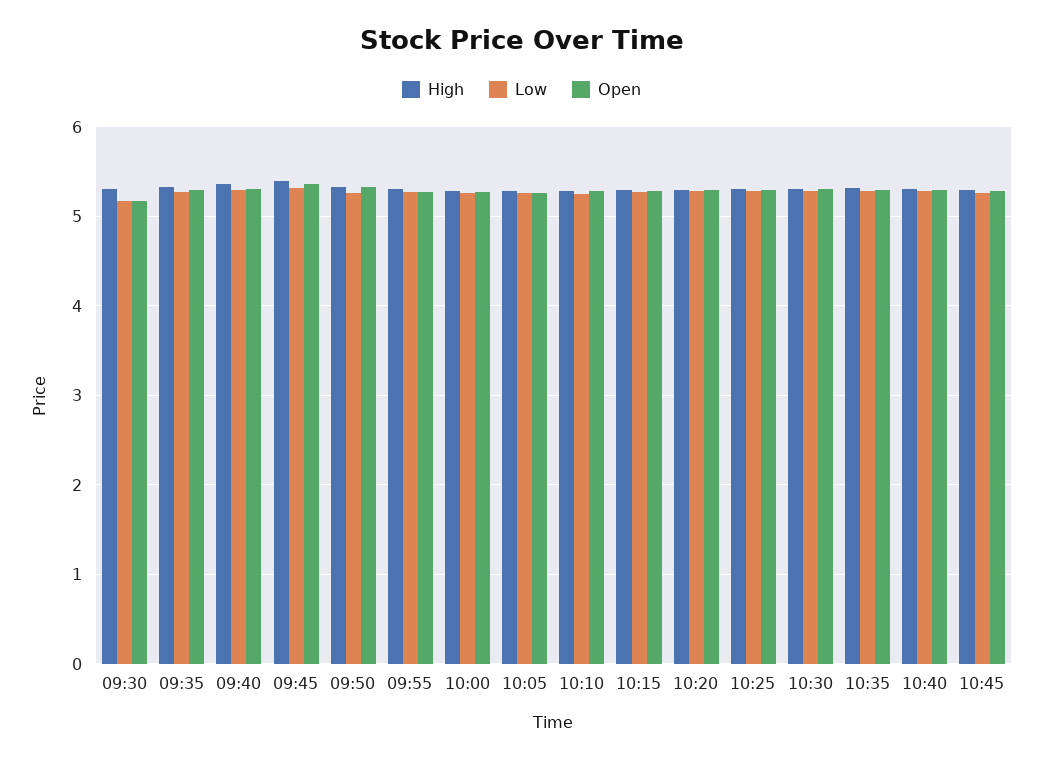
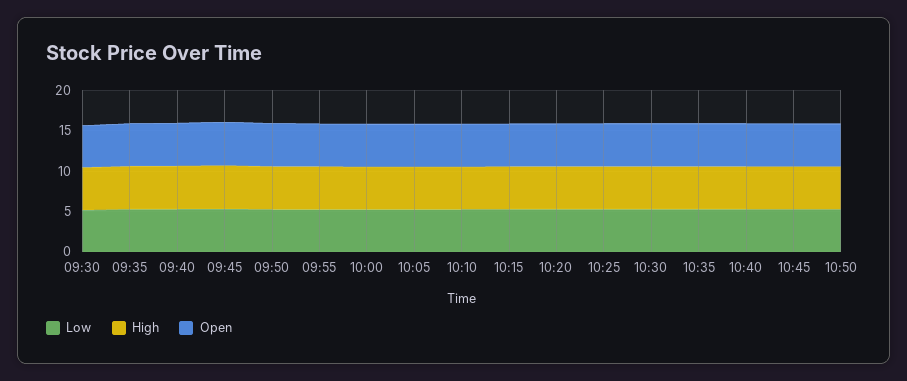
Low, 10:50: none -> 5
High, 10:50: none -> 5
Open, 10:50: none -> 5

